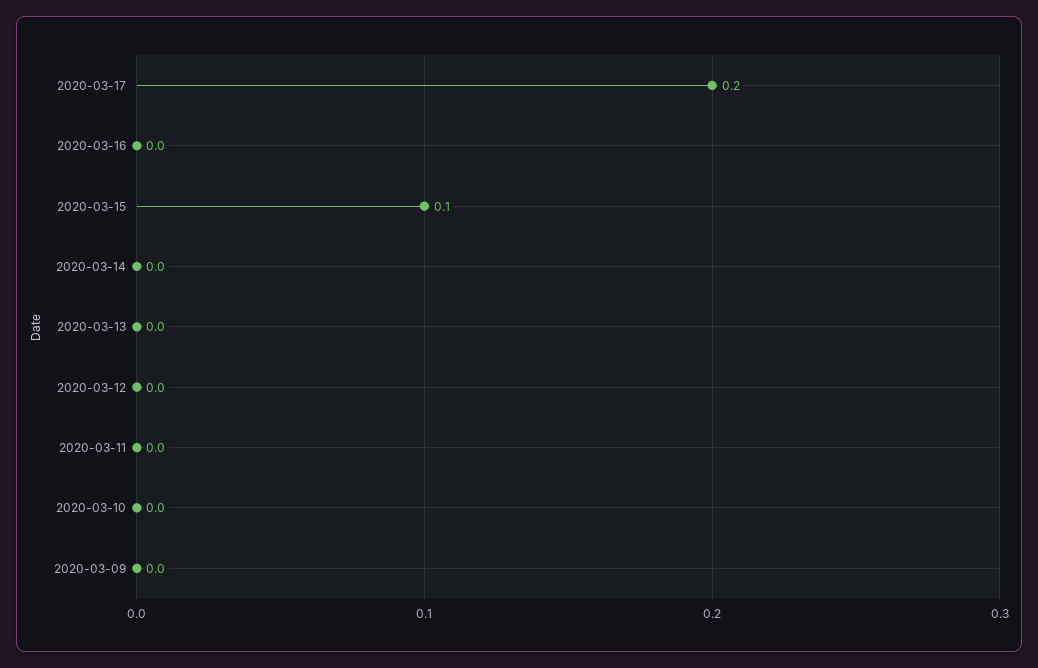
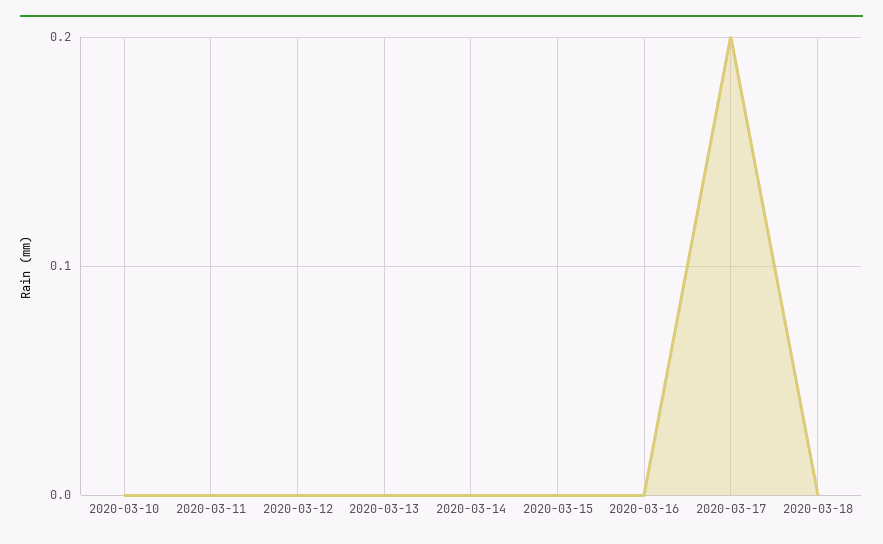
2020-03-15: 0.1 -> 0
2020-03-09: 0 -> none
2020-03-18: none -> 0

